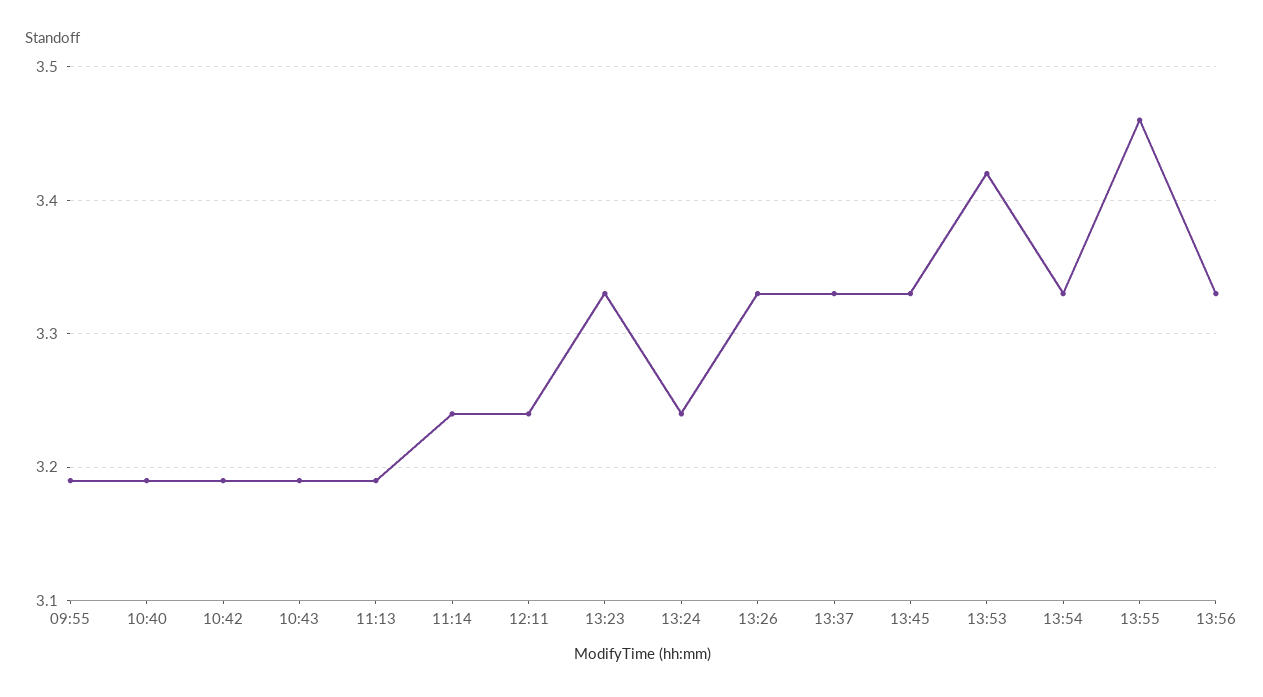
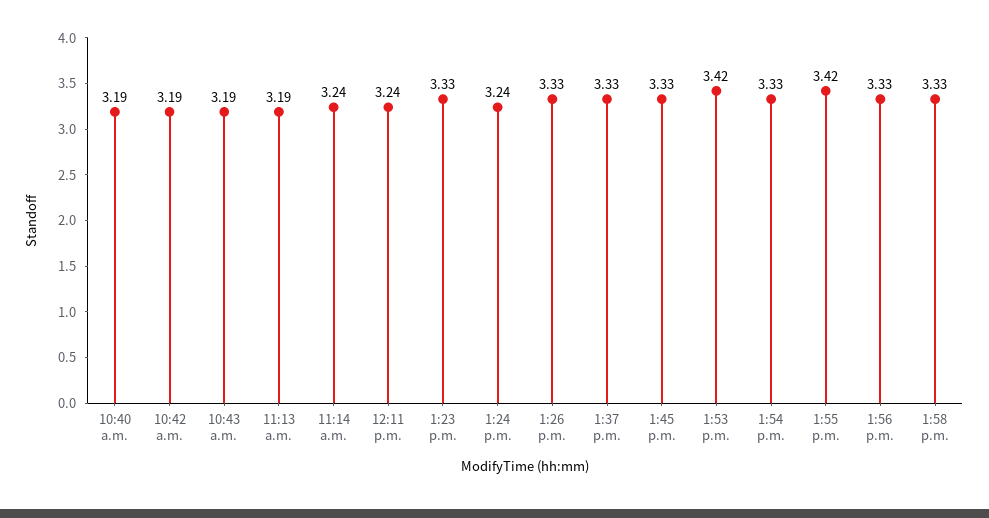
09:55: 3.19 -> none
13:55: 3.46 -> 3.42
1:58 p.m.: none -> 3.33

